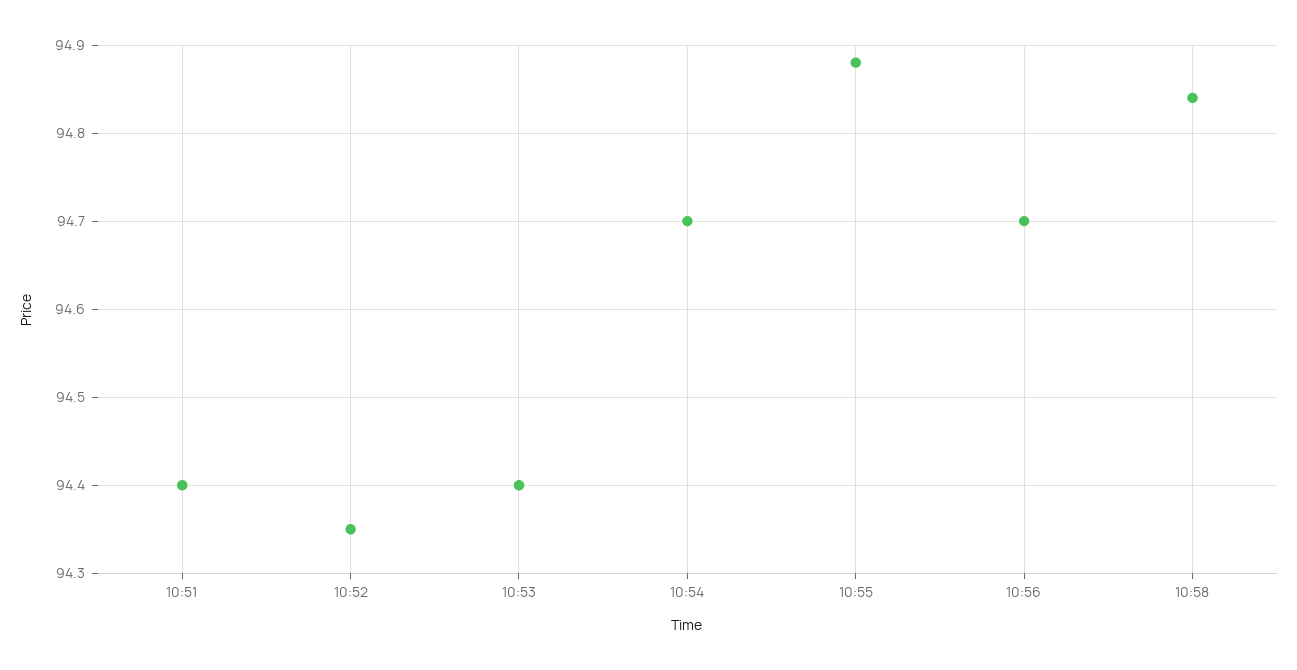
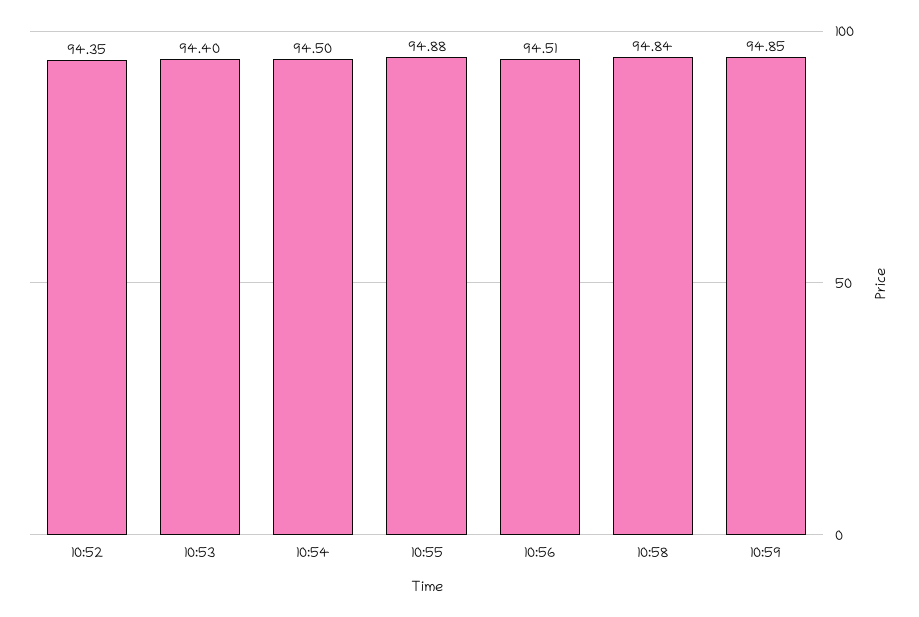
10:51: 94.4 -> none
10:54: 94.7 -> 94.5
10:56: 94.7 -> 94.51
10:59: none -> 94.85

